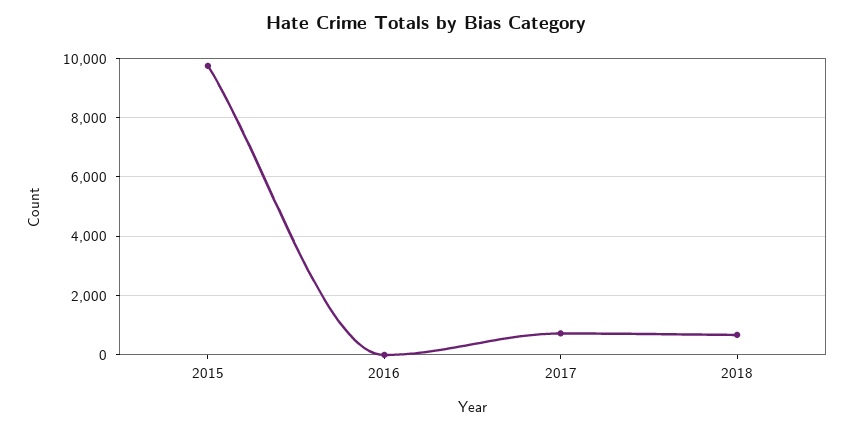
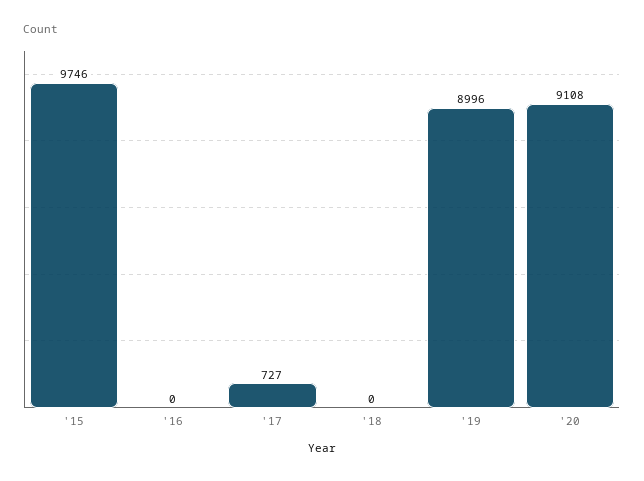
2018: 750 -> 0
'19: none -> 8996
'20: none -> 9108

